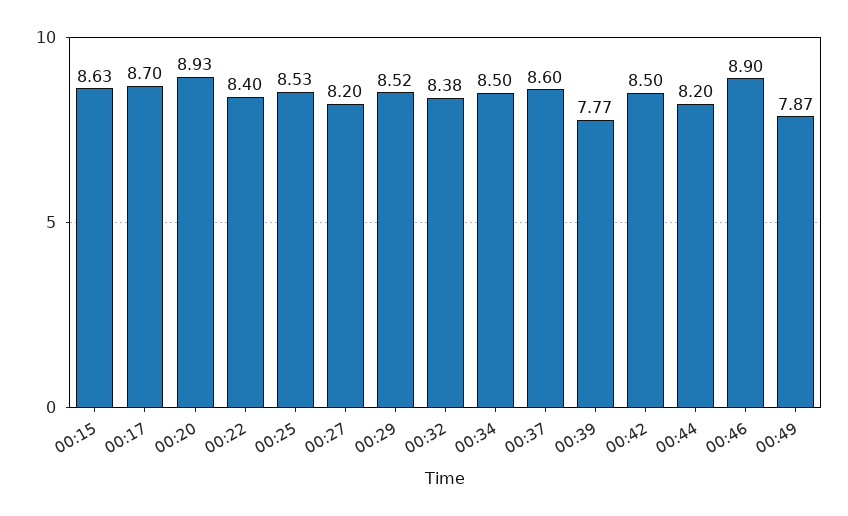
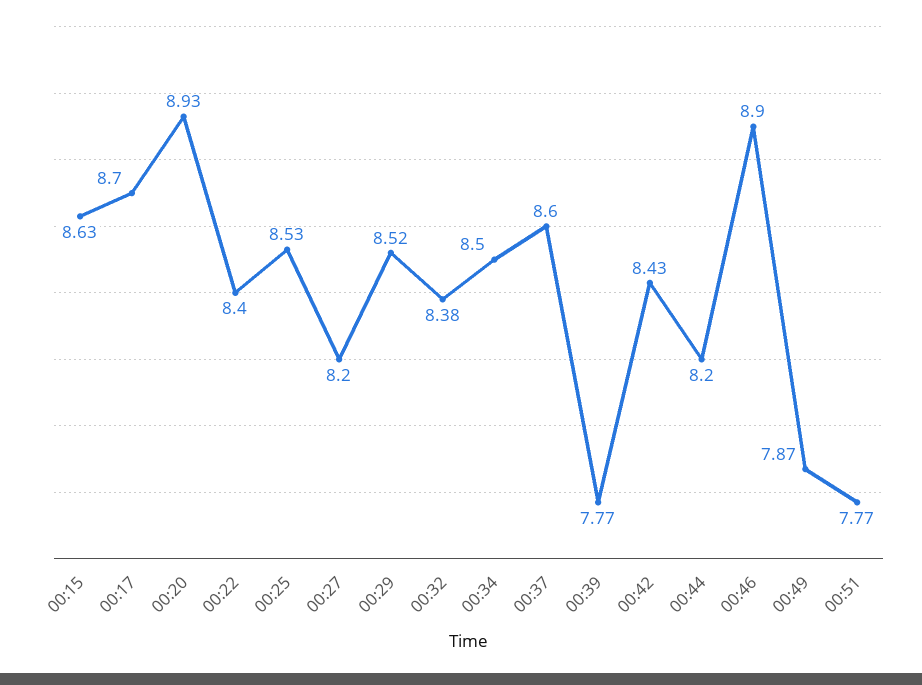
00:42: 8.5 -> 8.43
00:51: none -> 7.77

